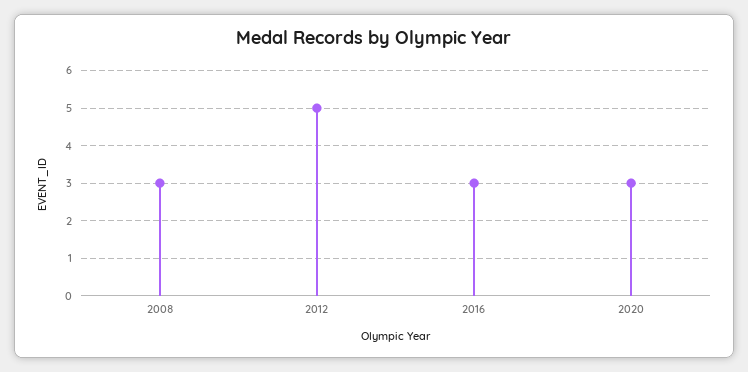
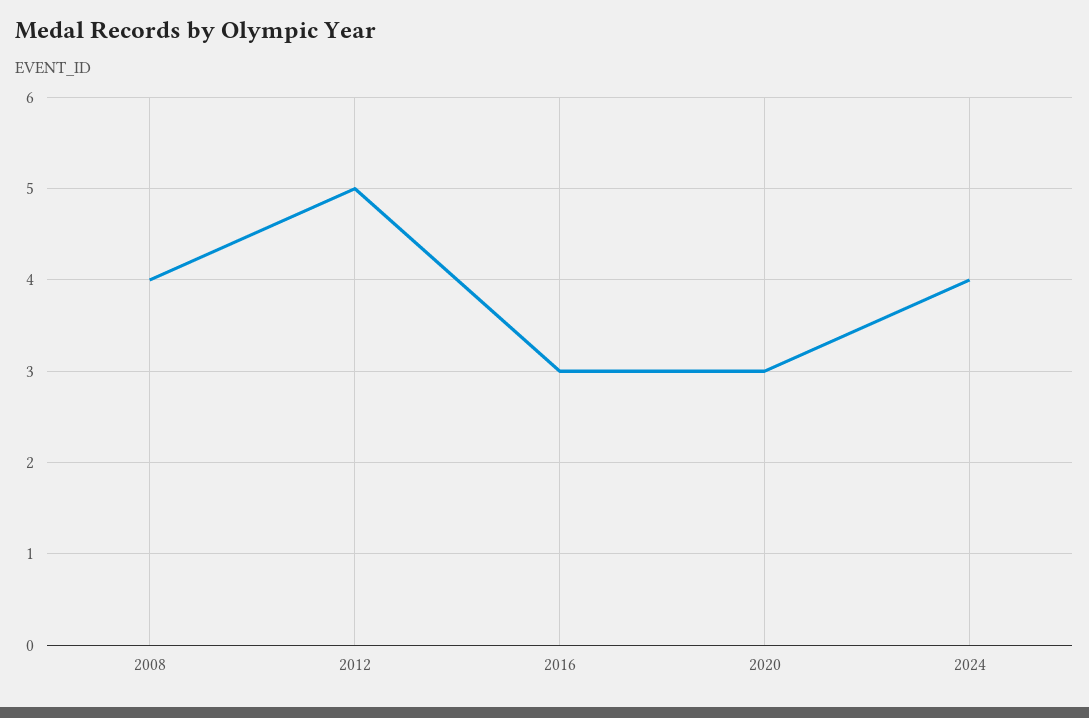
2008: 3 -> 4
2024: none -> 4

